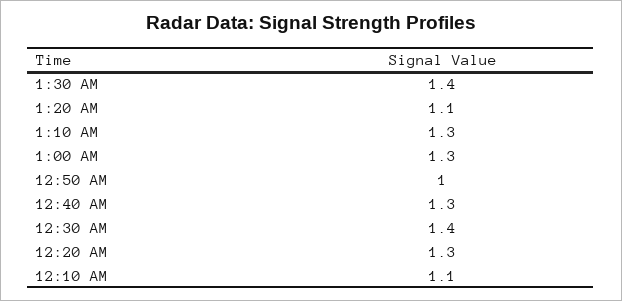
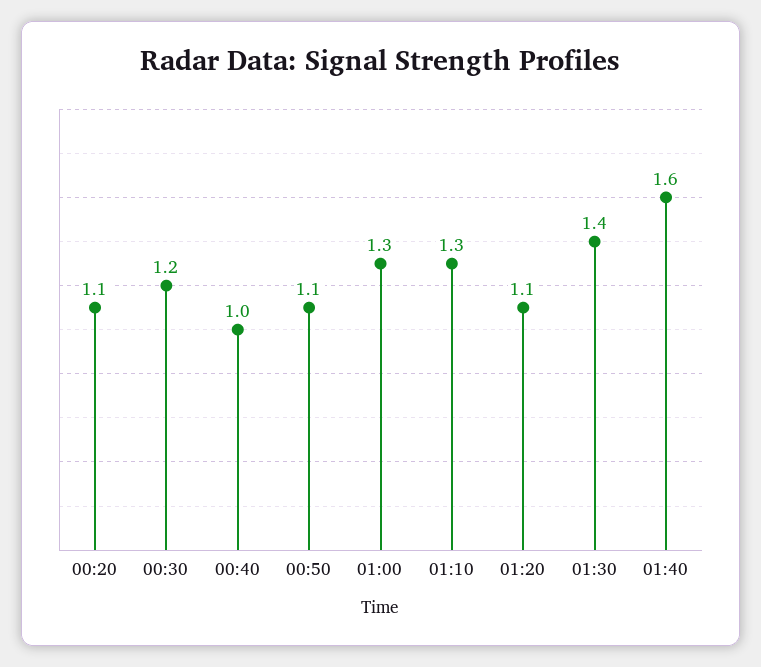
12:50 AM: 1 -> 1.1
12:40 AM: 1.3 -> 1
12:30 AM: 1.4 -> 1.2
12:20 AM: 1.3 -> 1.1
12:10 AM: 1.1 -> none
01:40: none -> 1.6

